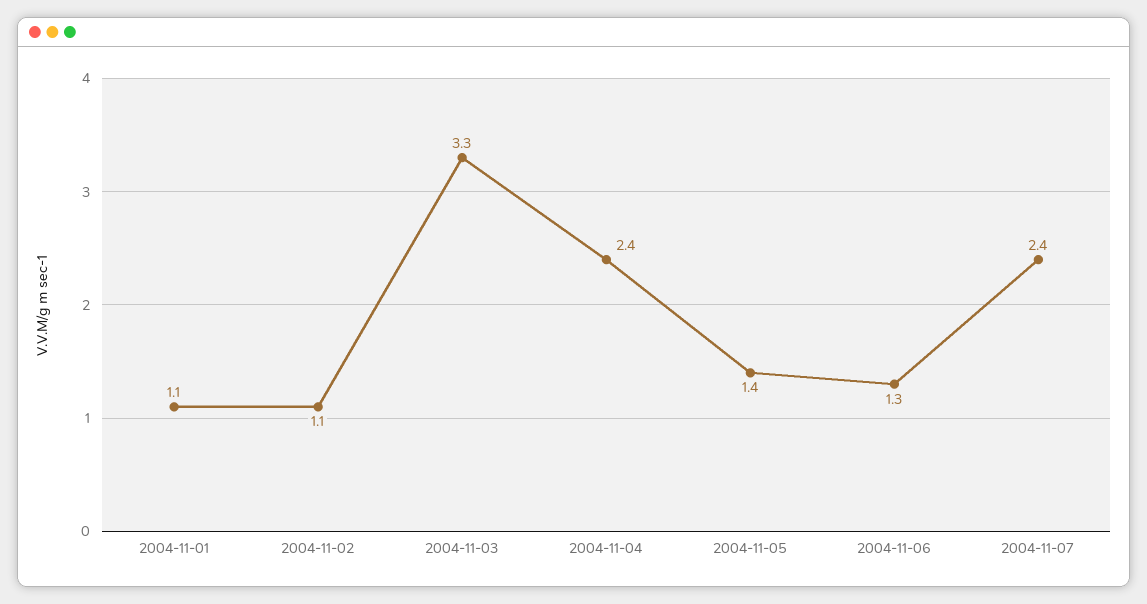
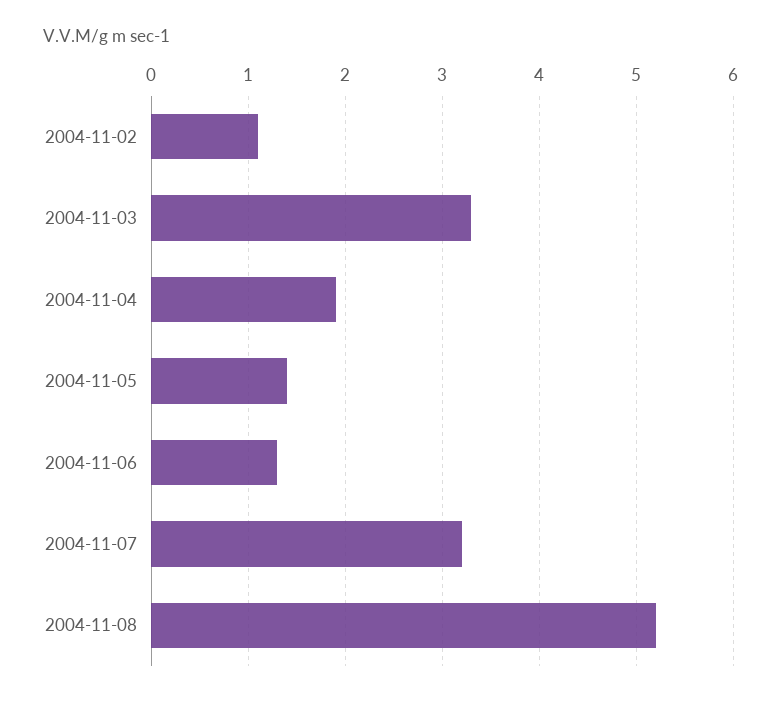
2004-11-01: 1.1 -> none
2004-11-04: 2.4 -> 1.9
2004-11-07: 2.4 -> 3.2
2004-11-08: none -> 5.2

